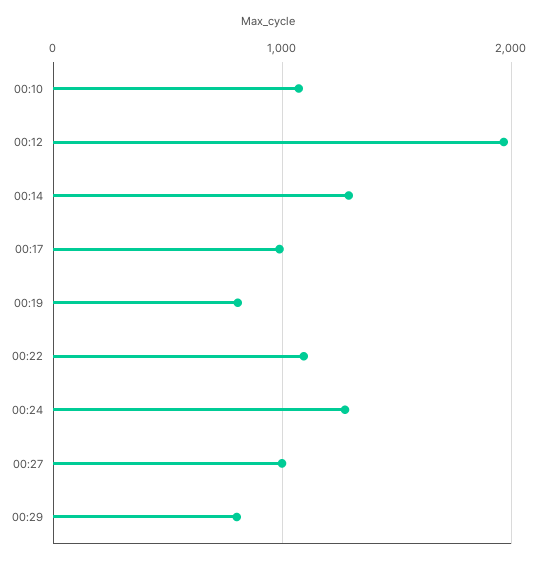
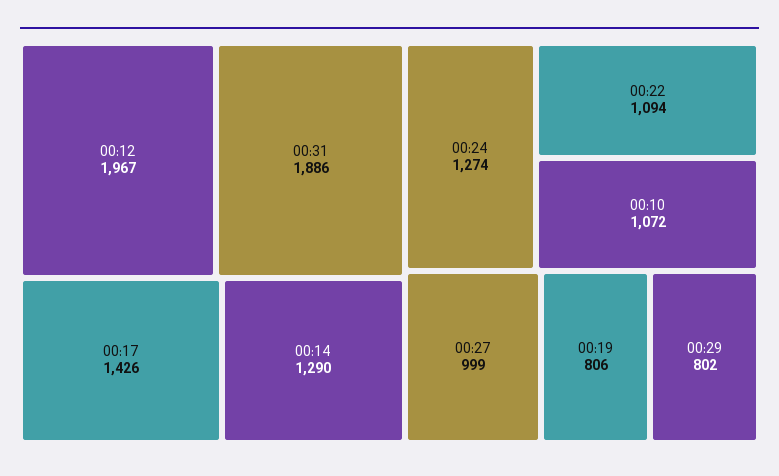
00:17: 1000 -> 1426
00:31: none -> 1886

